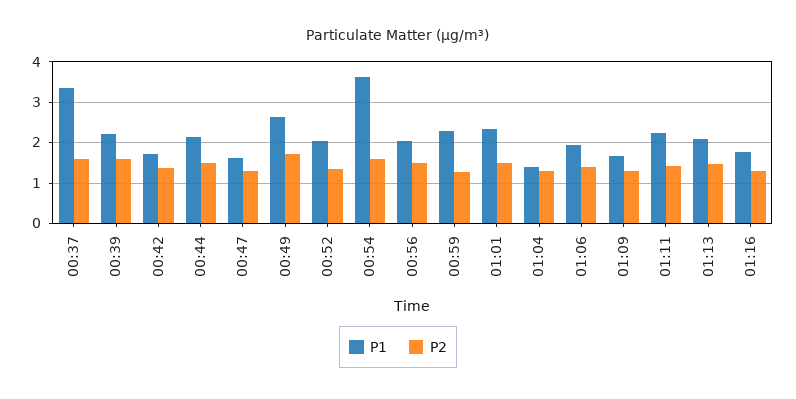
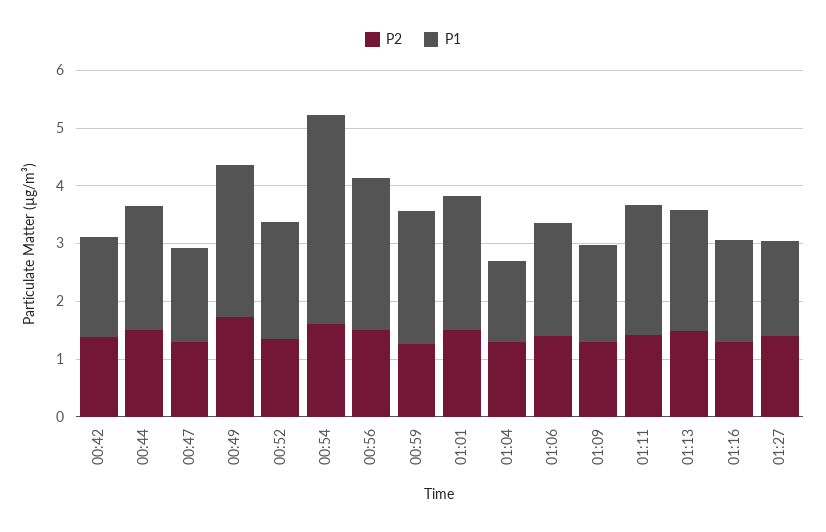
P1, 00:37: 3.4 -> none
P2, 00:37: 1.6 -> none
P1, 00:39: 2.2 -> none
P2, 00:39: 1.6 -> none
P1, 00:56: 2 -> 2.6
P2, 01:27: none -> 1.4
P1, 01:27: none -> 1.6

